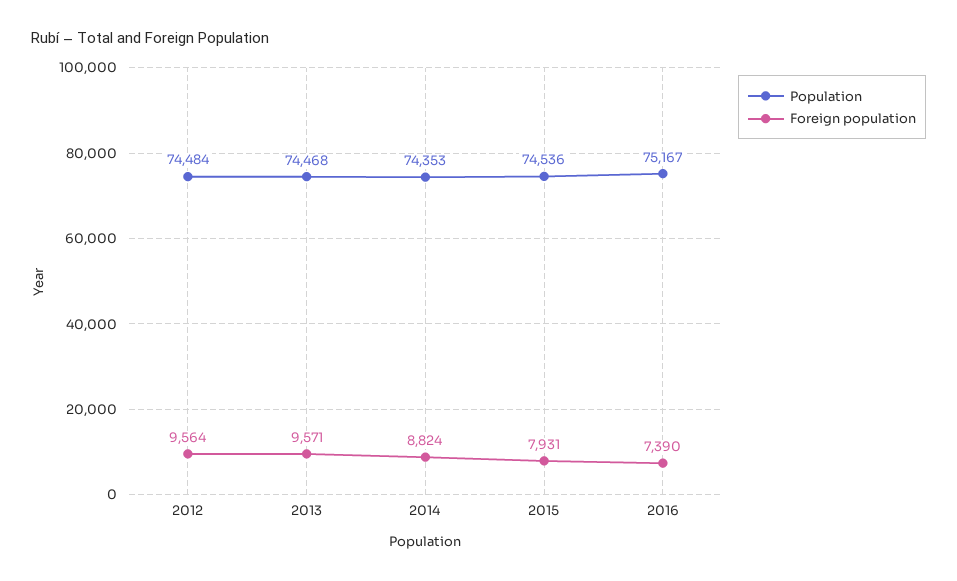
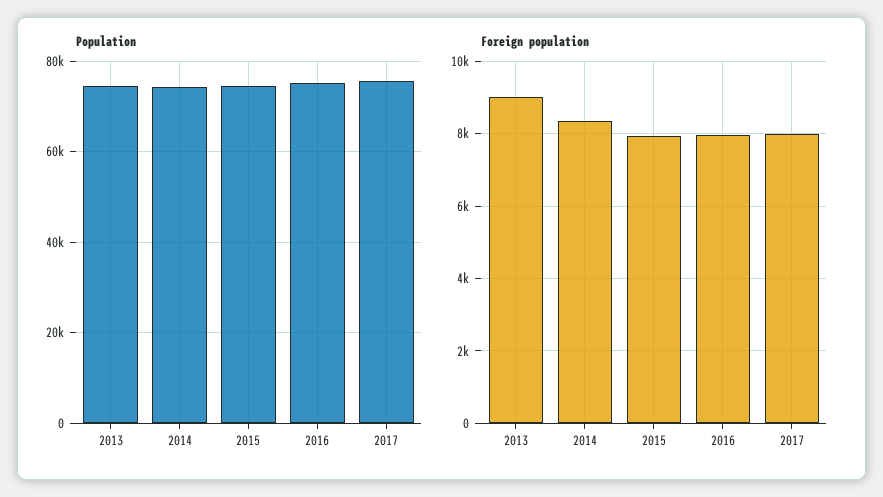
Population, 2012: 74484 -> none
Foreign population, 2012: 9564 -> none
Foreign population, 2013: 9571 -> 9000
Foreign population, 2014: 8824 -> 8400
Foreign population, 2016: 7390 -> 8000
Population, 2017: none -> 76000
Foreign population, 2017: none -> 8000

